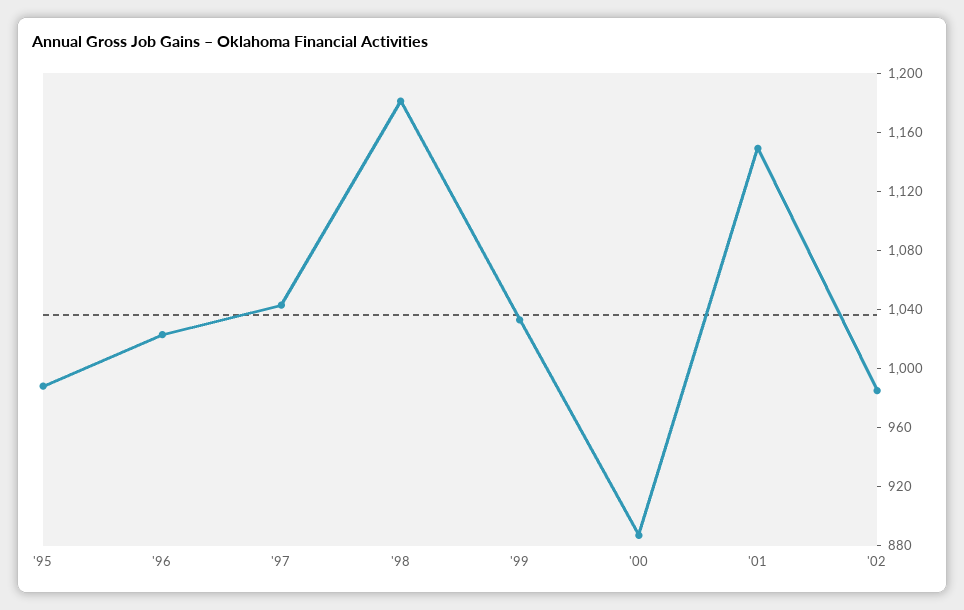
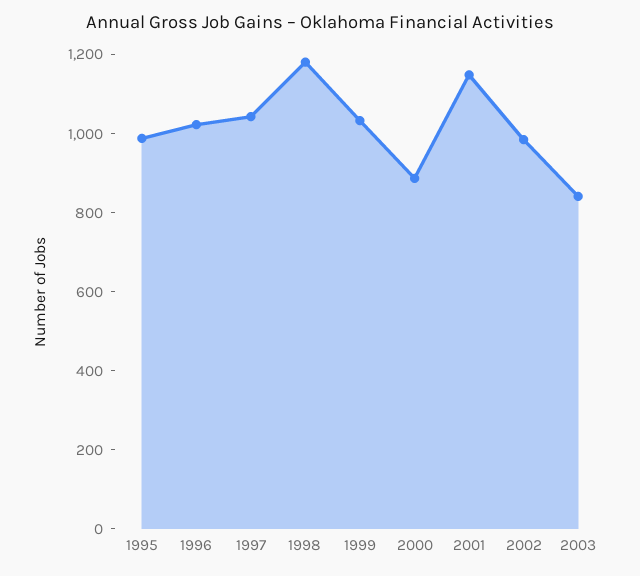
2003: none -> 850

